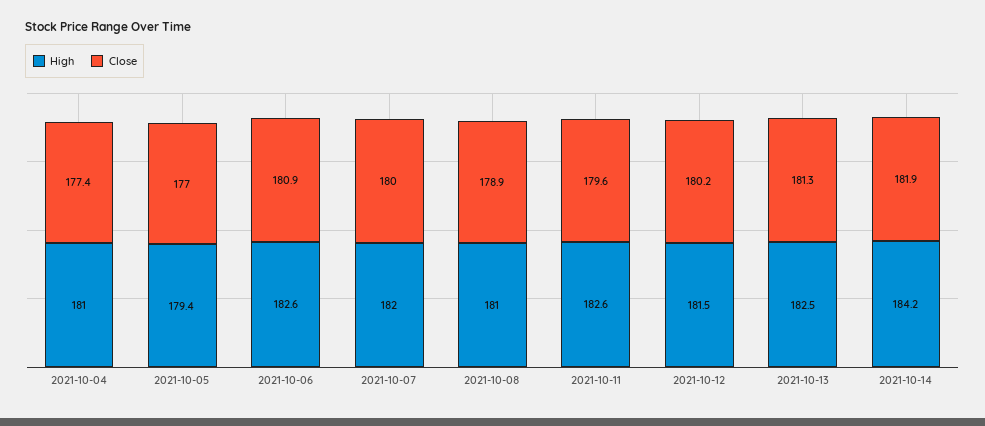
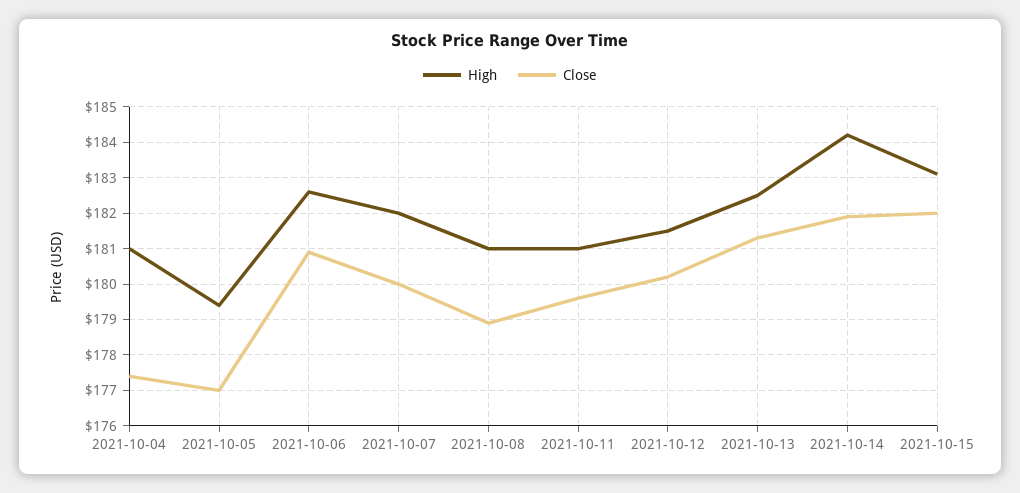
High, 2021-10-11: 182.6 -> 181
High, 2021-10-15: none -> 183
Close, 2021-10-15: none -> 182

